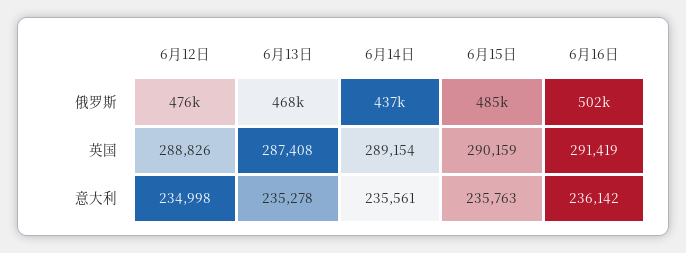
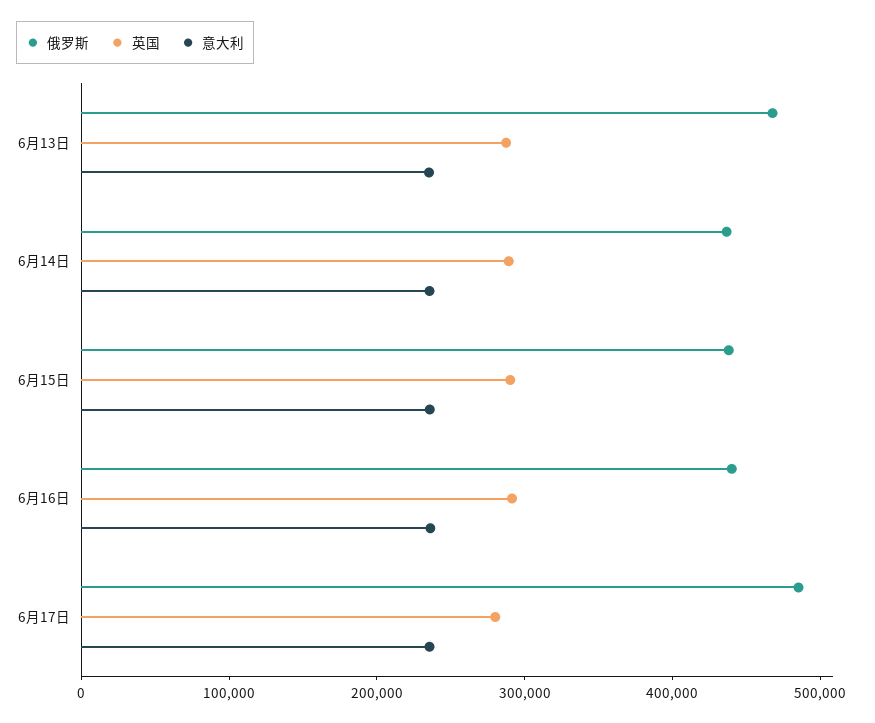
俄罗斯, 6月12日: 476000 -> none
俄罗斯, 6月15日: 485000 -> 440000
俄罗斯, 6月16日: 502000 -> 440000
英国, 6月12日: 288826 -> none
意大利, 6月12日: 234998 -> none
俄罗斯, 6月17日: none -> 480000
英国, 6月17日: none -> 280000
意大利, 6月17日: none -> 240000

